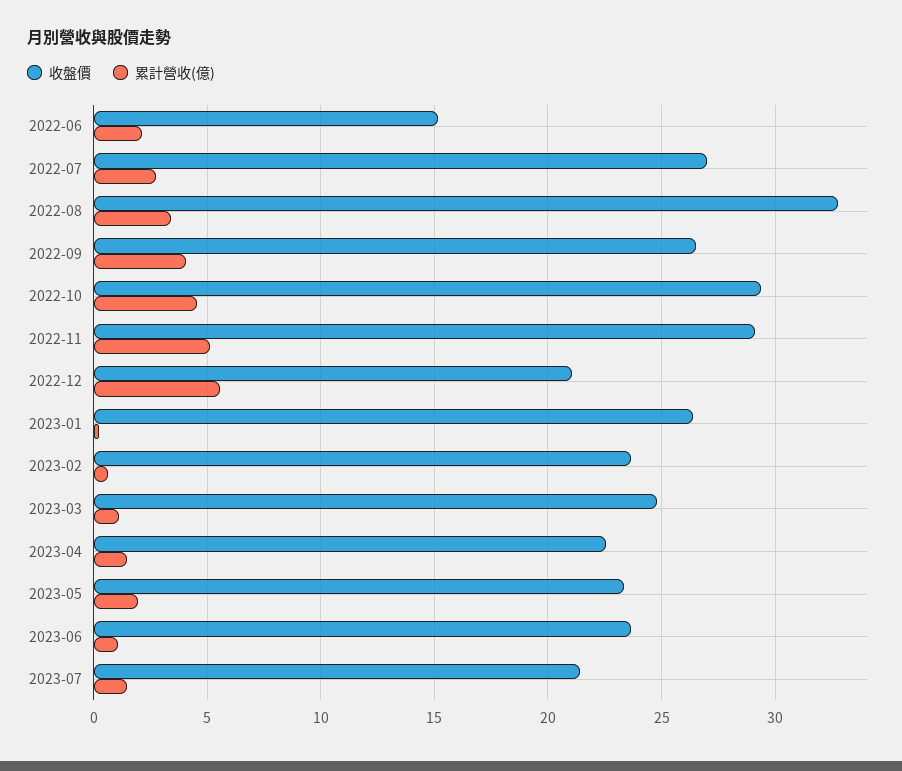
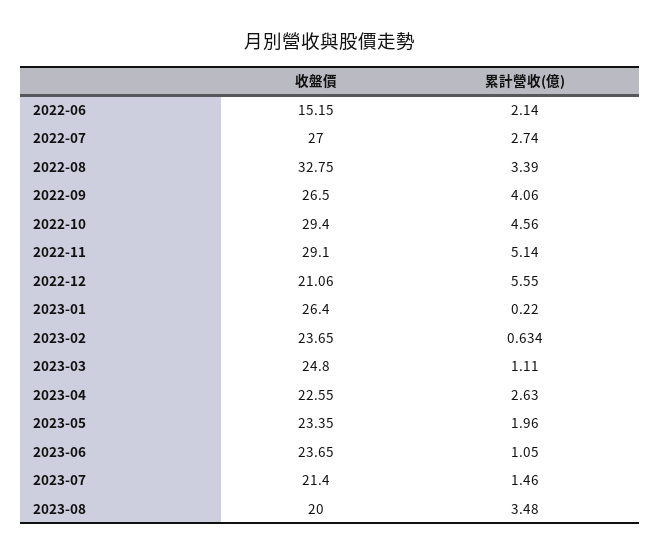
累計營收(億), 2023-04: 1.5 -> 2.63
收盤價, 2023-08: none -> 20
累計營收(億), 2023-08: none -> 3.48

